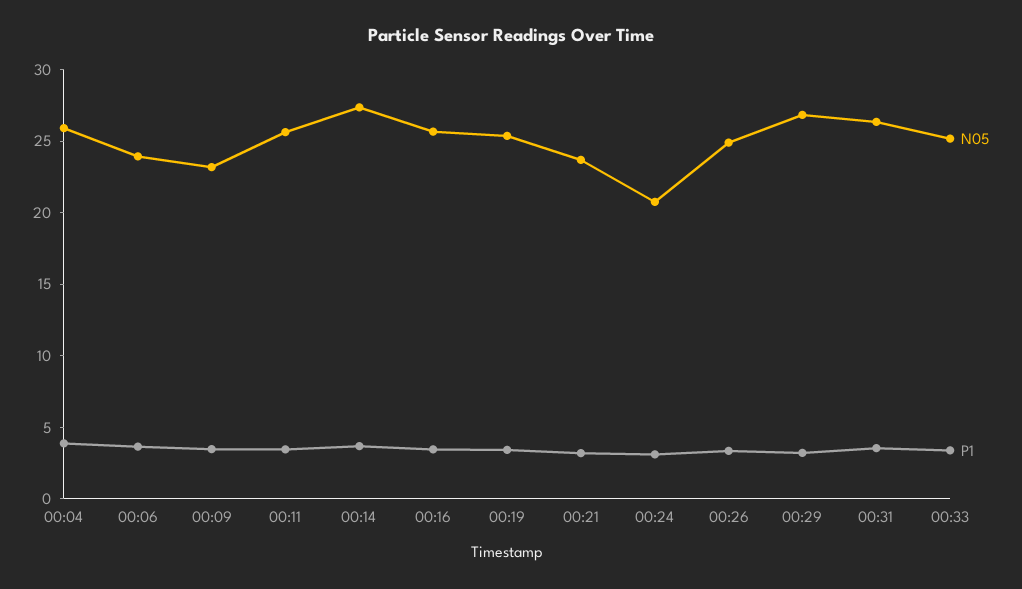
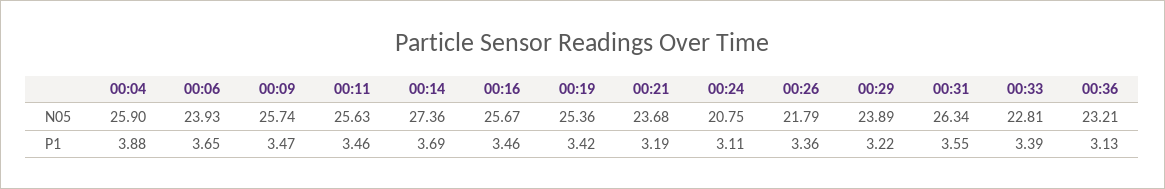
N05, 00:09: 23 -> 25.74
N05, 00:26: 25 -> 21.79
N05, 00:29: 27 -> 23.89
N05, 00:33: 25 -> 22.81
N05, 00:36: none -> 23.21
P1, 00:36: none -> 3.13

